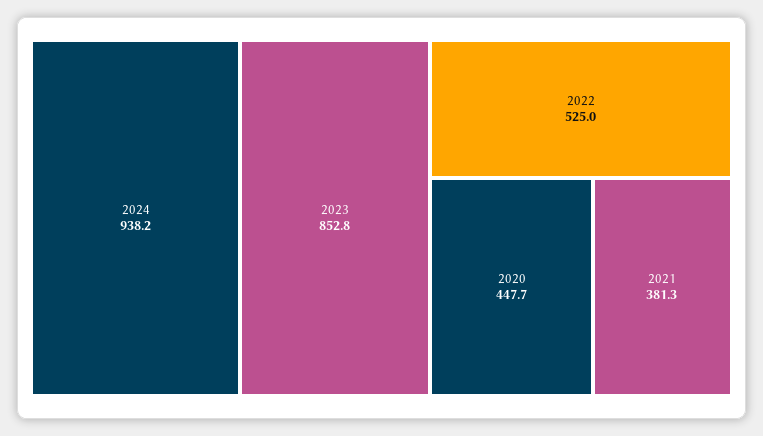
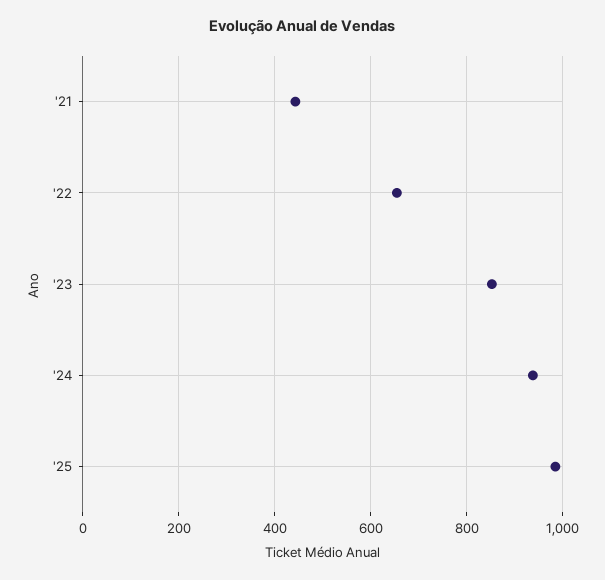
2022: 525 -> 660
2020: 447.7 -> none
2021: 381.3 -> 440
'25: none -> 980

